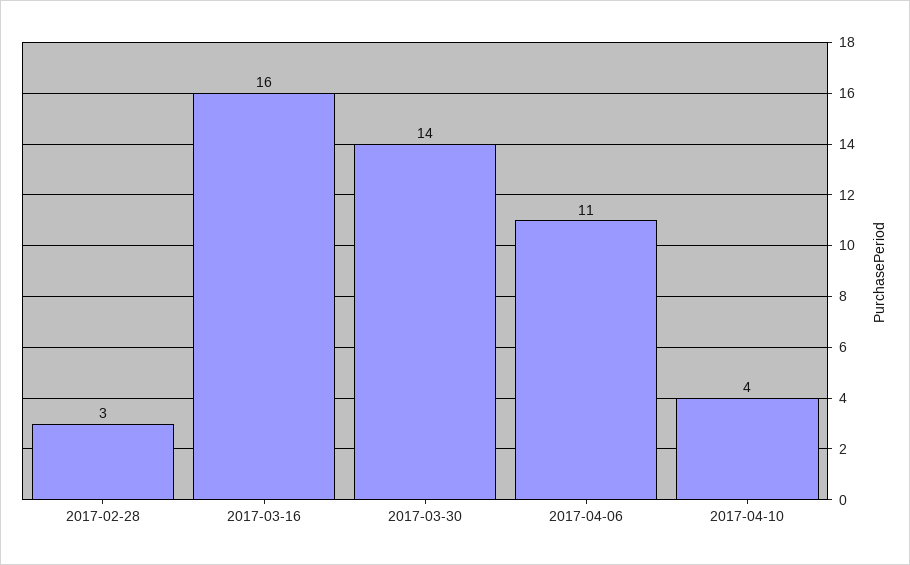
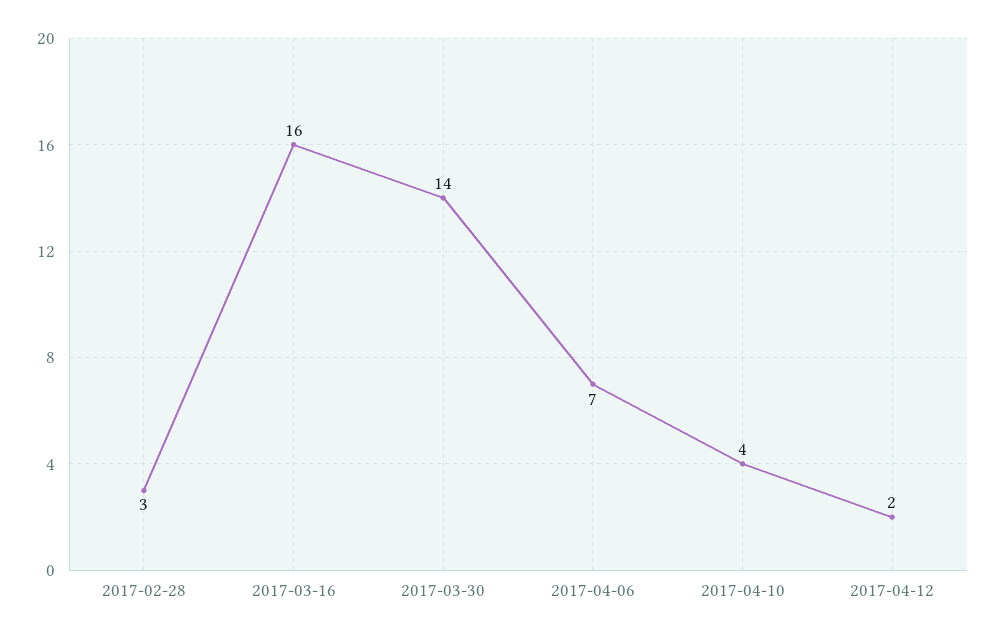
2017-04-06: 11 -> 7
2017-04-12: none -> 2

